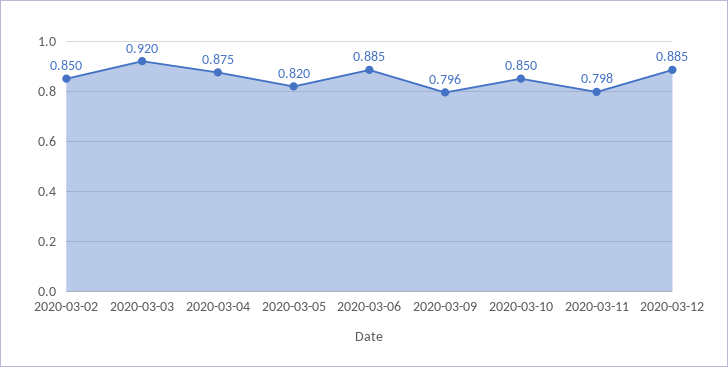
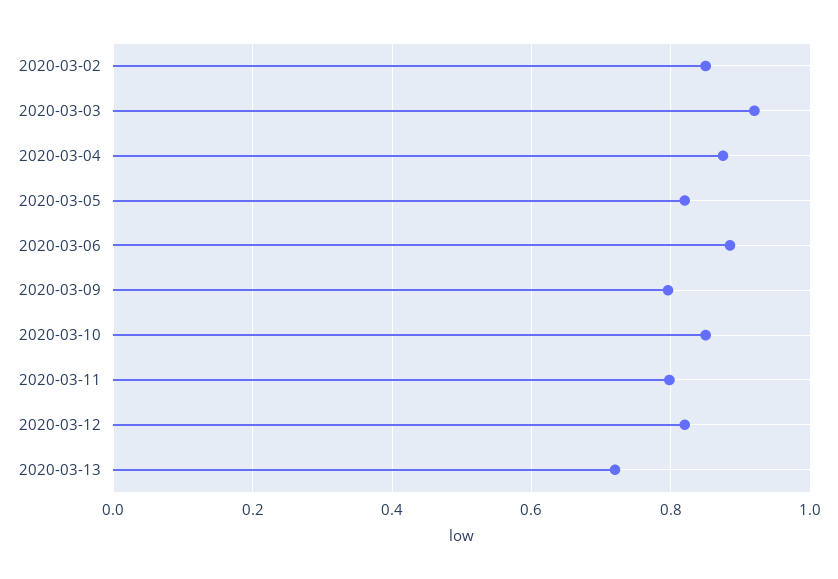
2020-03-12: 0.885 -> 0.82
2020-03-13: none -> 0.72

